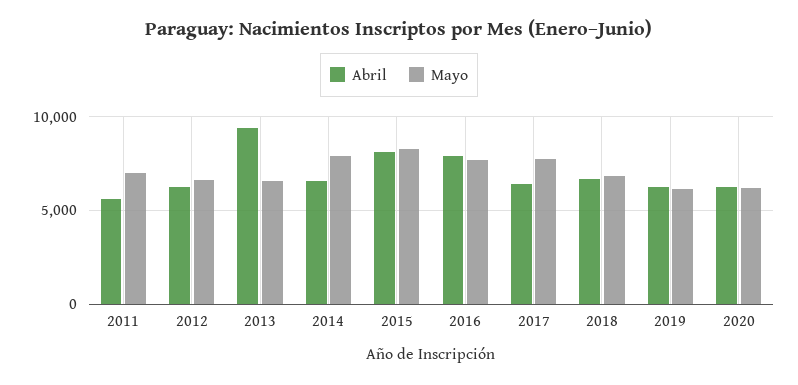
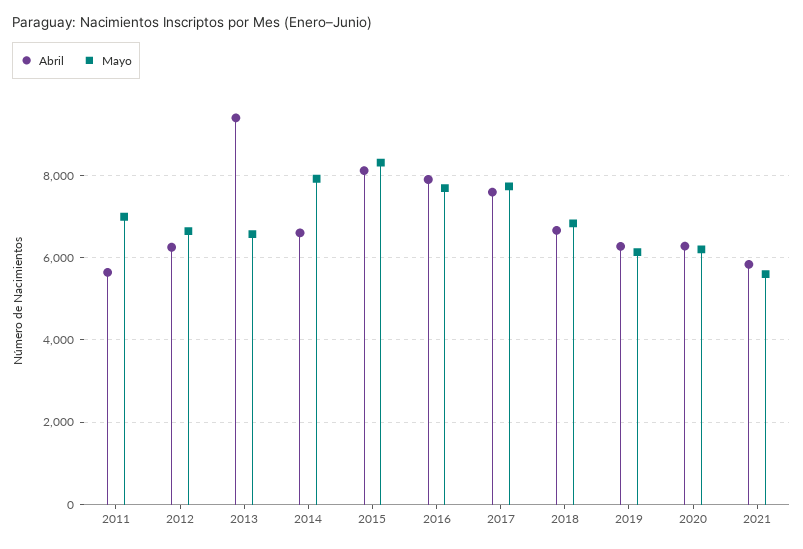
Abril, 2017: 6500 -> 7600
Abril, 2021: none -> 5800
Mayo, 2021: none -> 5600

